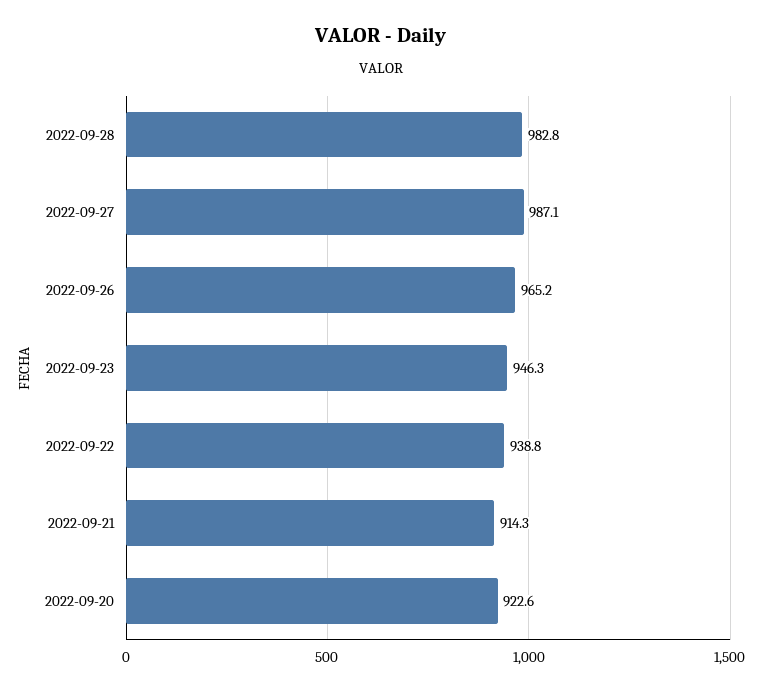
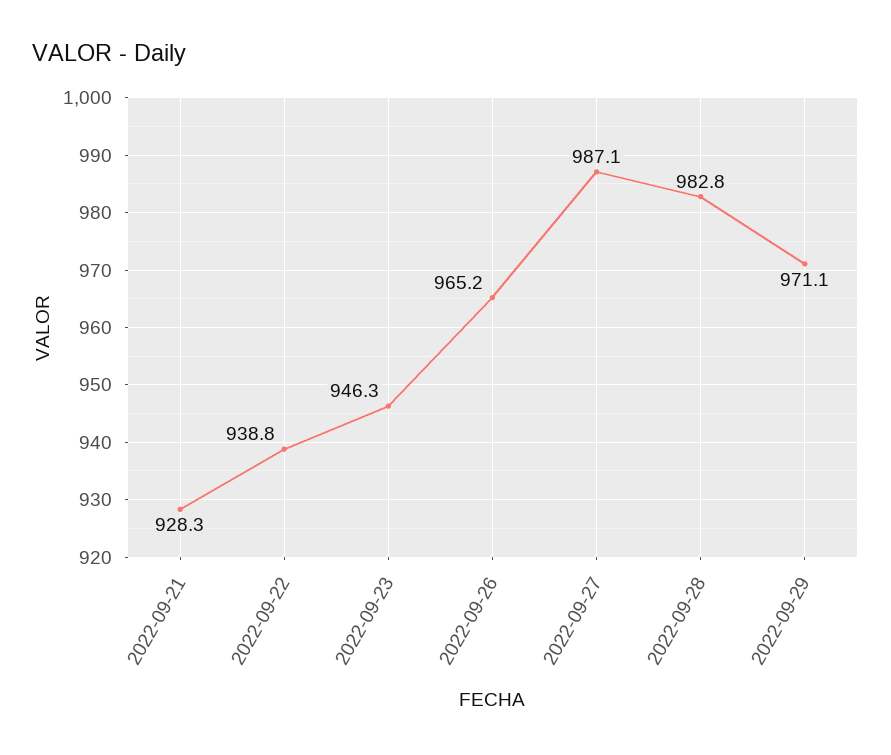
2022-09-21: 914.3 -> 928.3
2022-09-20: 922.6 -> none
2022-09-29: none -> 971.1

